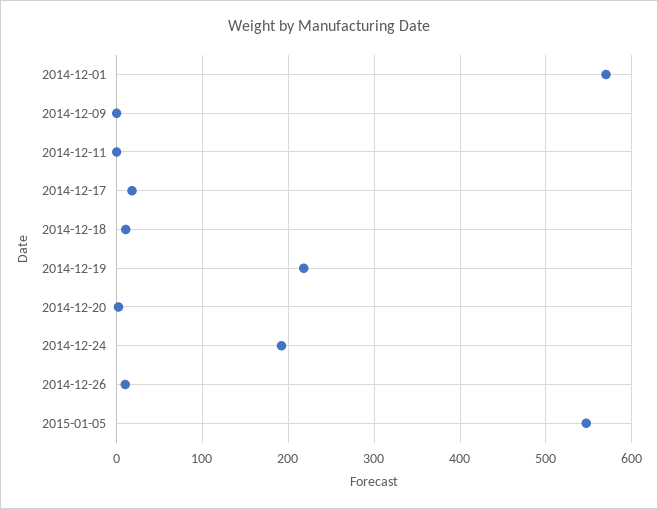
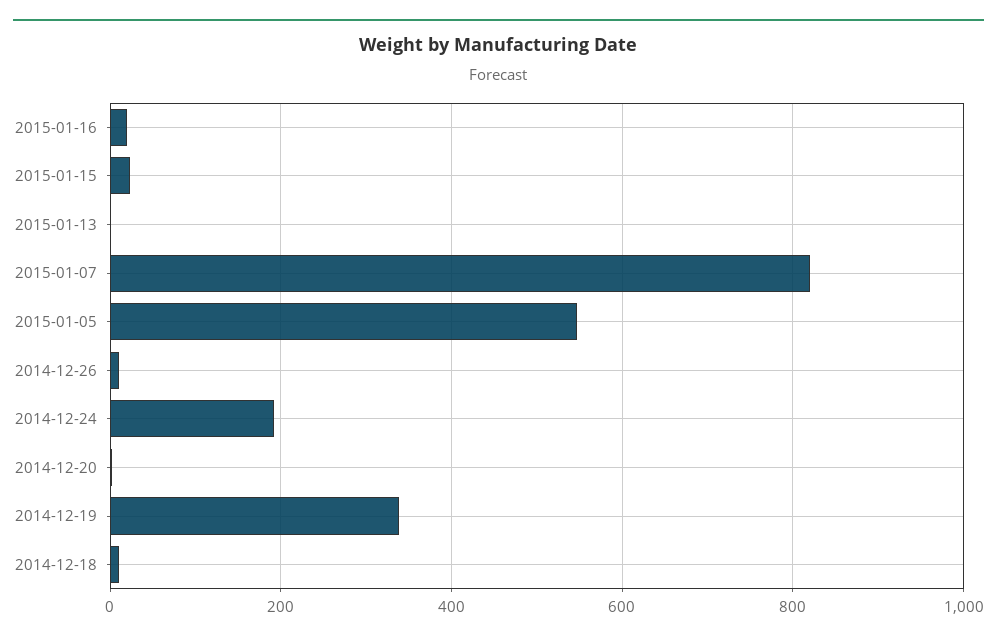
2014-12-01: 570 -> none
2014-12-09: 0 -> none
2014-12-11: 0 -> none
2014-12-17: 20 -> none
2014-12-19: 220 -> 340
2015-01-16: none -> 20
2015-01-15: none -> 20
2015-01-13: none -> 0
2015-01-07: none -> 820

